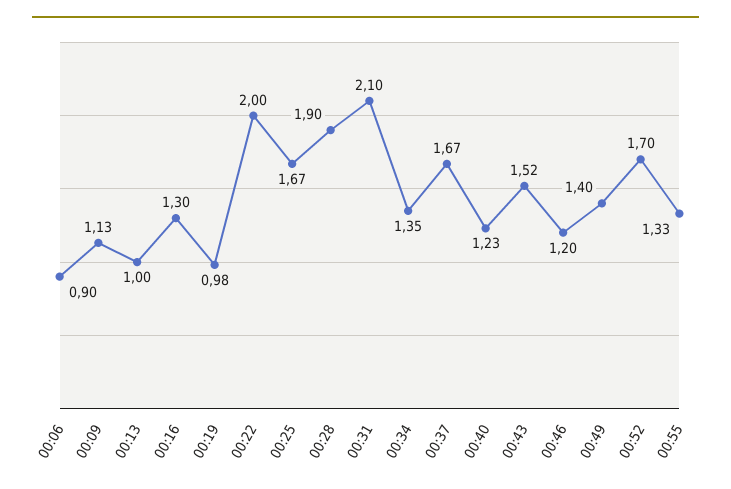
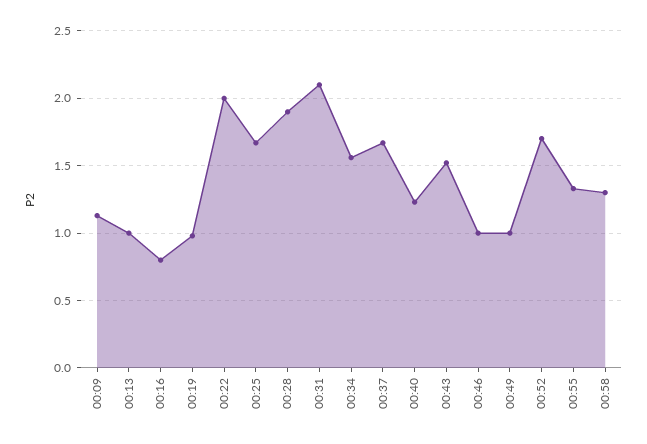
00:06: 0.9 -> none
00:16: 1.3 -> 0.8
00:34: 1.35 -> 1.55
00:46: 1.2 -> 1
00:49: 1.4 -> 1
00:58: none -> 1.3

